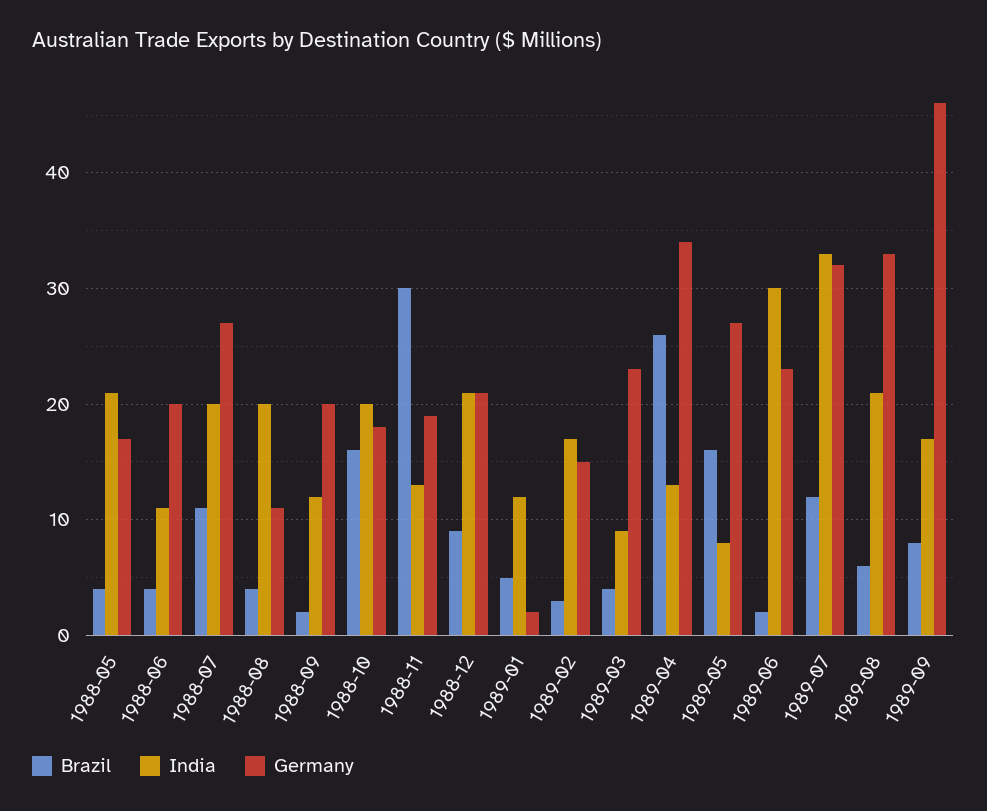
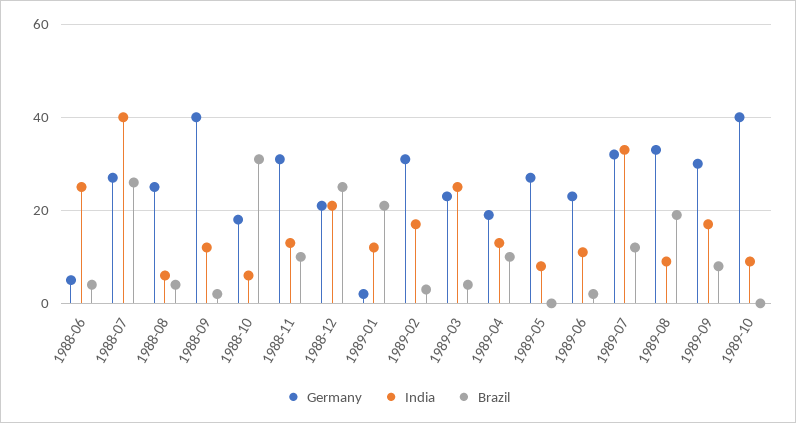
Brazil, 1988-05: 4 -> none
India, 1988-05: 21 -> none
Germany, 1988-05: 17 -> none
India, 1988-06: 11 -> 25
Germany, 1988-06: 20 -> 5
Brazil, 1988-07: 11 -> 25
India, 1988-07: 20 -> 40
India, 1988-08: 20 -> 5
Germany, 1988-08: 11 -> 25
Germany, 1988-09: 20 -> 40
Brazil, 1988-10: 16 -> 30
India, 1988-10: 20 -> 5
Brazil, 1988-11: 30 -> 10
Germany, 1988-11: 19 -> 30
Brazil, 1988-12: 9 -> 25
Brazil, 1989-01: 5 -> 20
Germany, 1989-02: 15 -> 30
India, 1989-03: 9 -> 25
Brazil, 1989-04: 26 -> 10
Germany, 1989-04: 34 -> 20
Brazil, 1989-05: 16 -> 0
India, 1989-06: 30 -> 10
Brazil, 1989-08: 6 -> 20
India, 1989-08: 21 -> 10
Germany, 1989-09: 46 -> 30
Germany, 1989-10: none -> 40
India, 1989-10: none -> 10
Brazil, 1989-10: none -> 0

